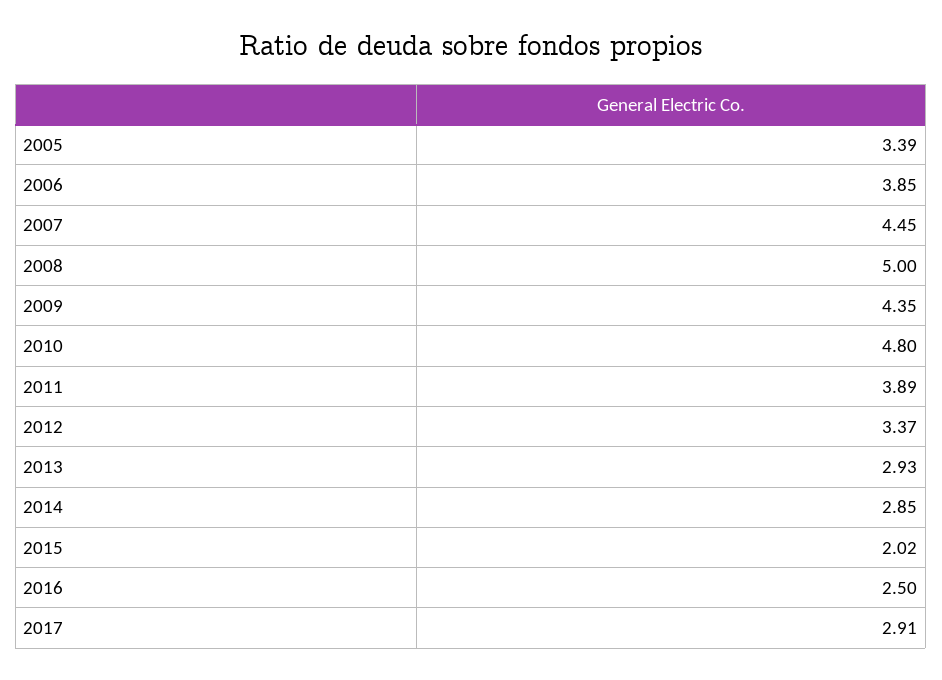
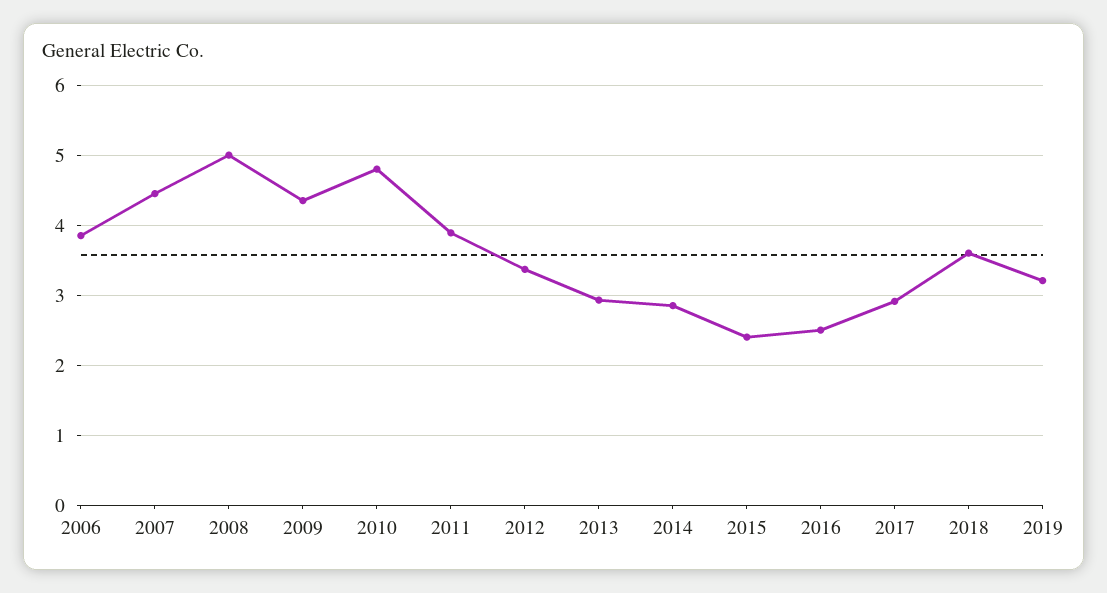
2005: 3.39 -> none
2015: 2.02 -> 2.4
2018: none -> 3.6
2019: none -> 3.2

